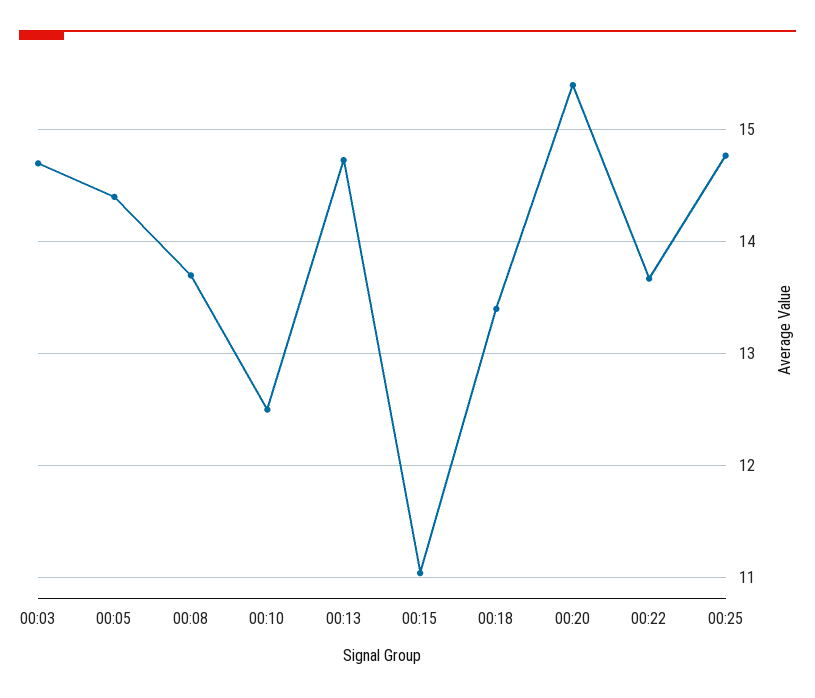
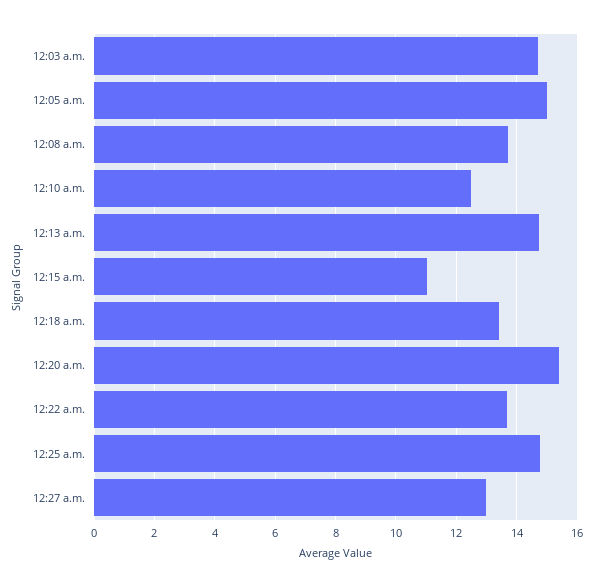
00:05: 14.4 -> 15
12:27 a.m.: none -> 13

